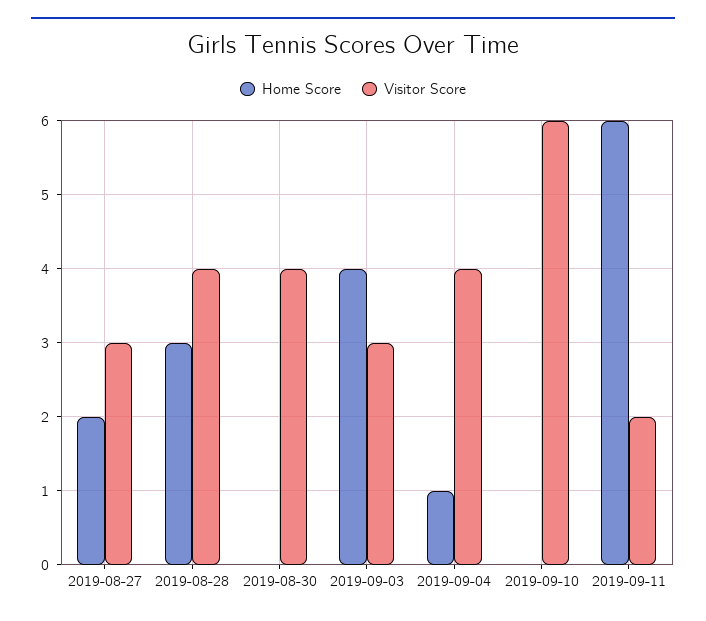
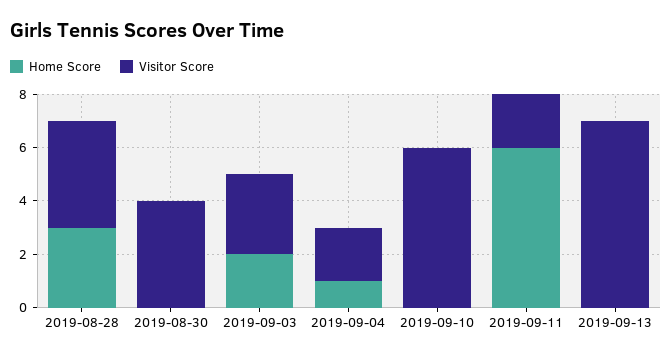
Home Score, 2019-08-27: 2 -> none
Visitor Score, 2019-08-27: 3 -> none
Home Score, 2019-09-03: 4 -> 2
Visitor Score, 2019-09-04: 4 -> 2
Home Score, 2019-09-13: none -> 0
Visitor Score, 2019-09-13: none -> 7

